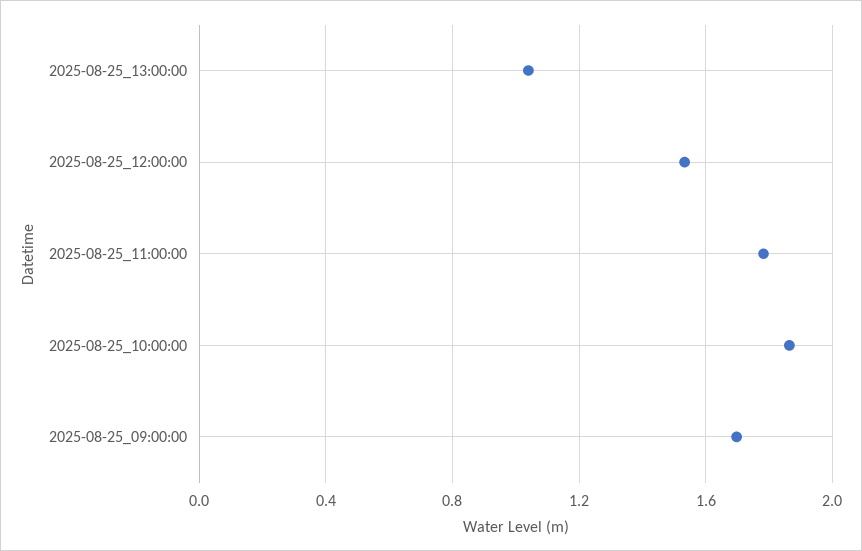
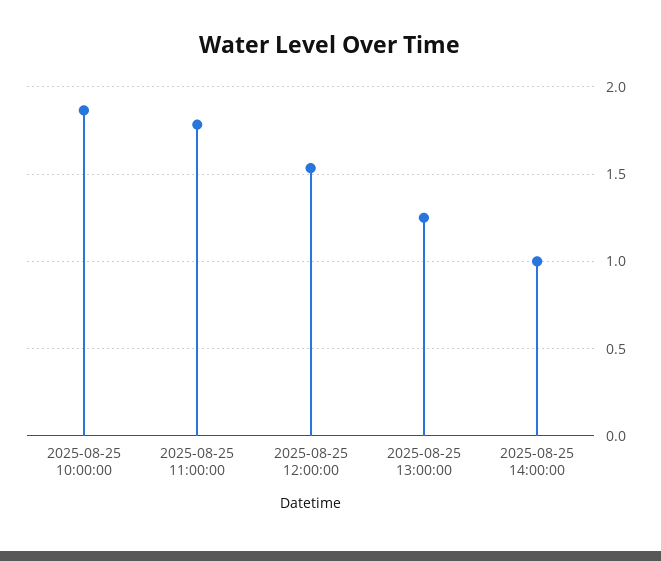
2025-08-25_13:00:00: 1.05 -> 1.25
2025-08-25_09:00:00: 1.7 -> none
2025-08-25 14:00:00: none -> 1

